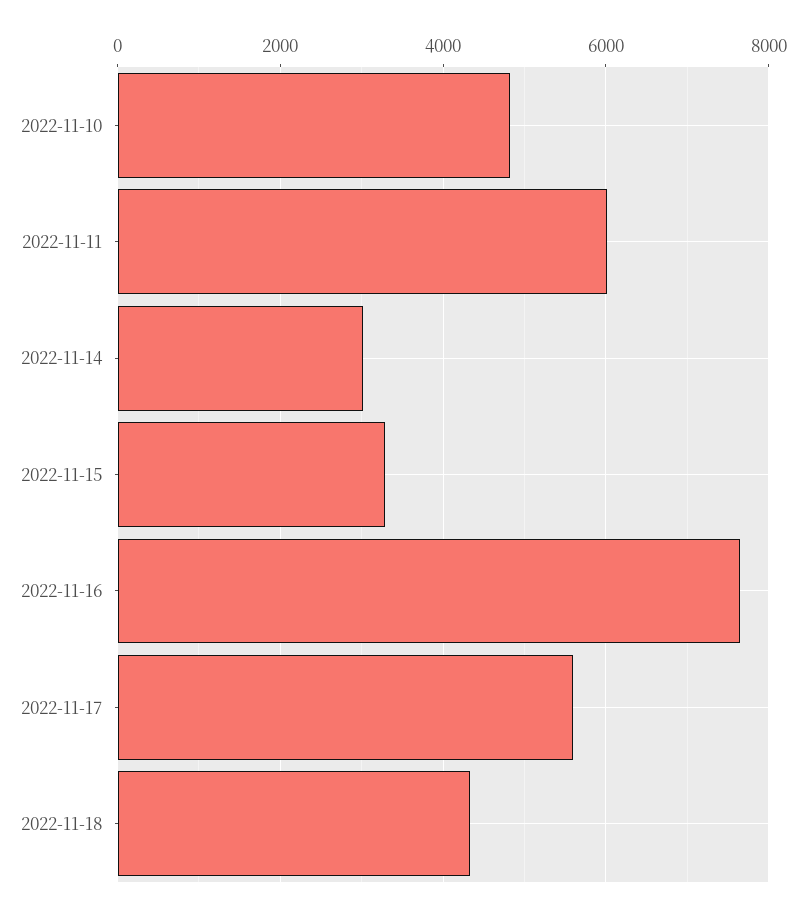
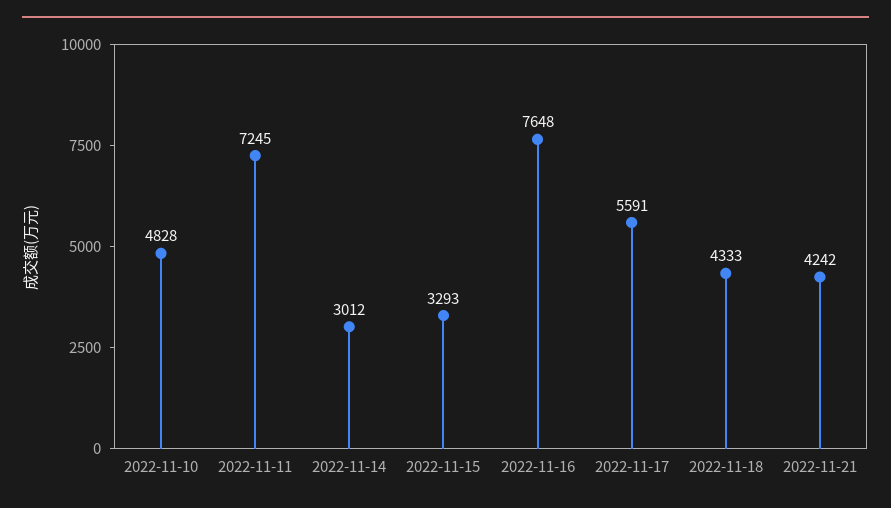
2022-11-11: 6000 -> 7245
2022-11-21: none -> 4242

